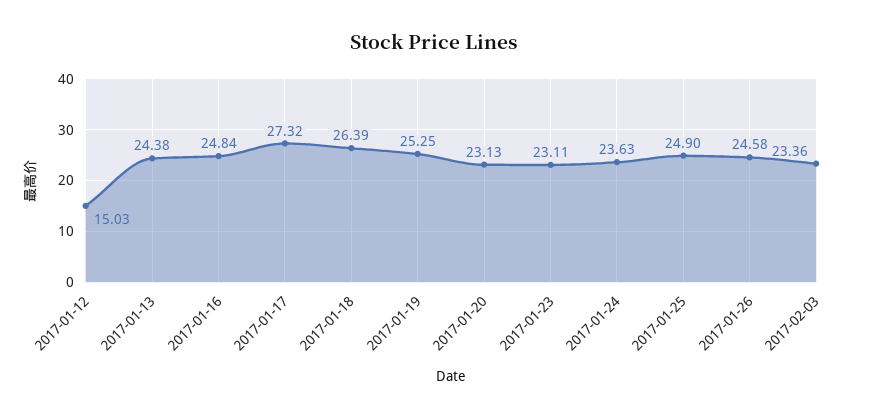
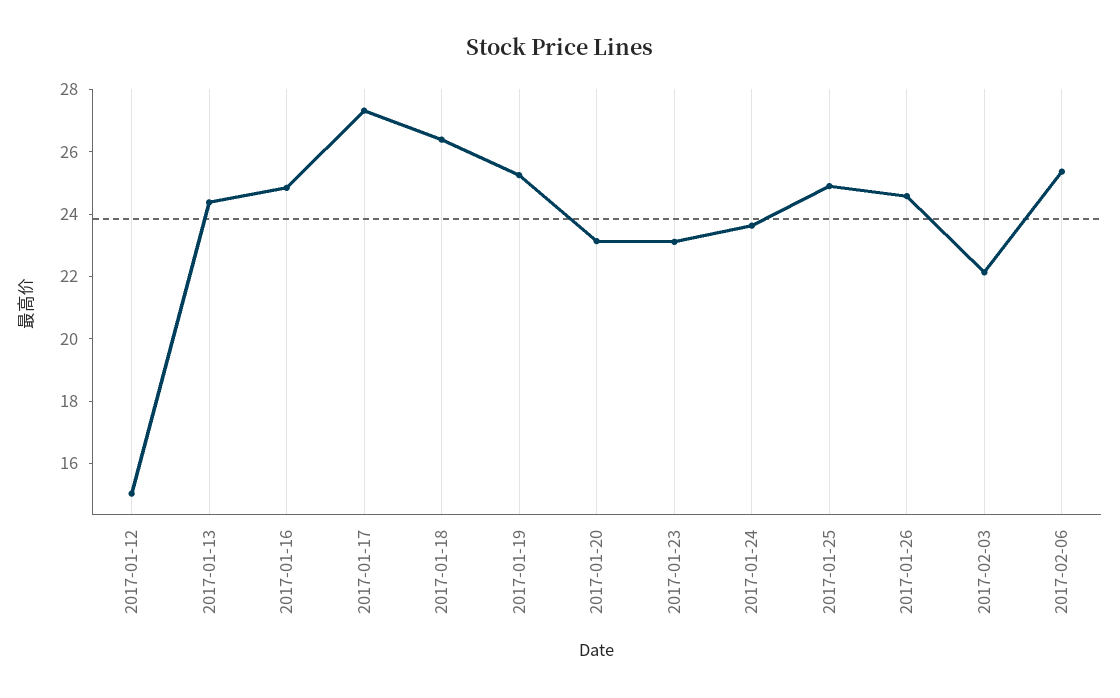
2017-02-03: 23.36 -> 22
2017-02-06: none -> 25.5

